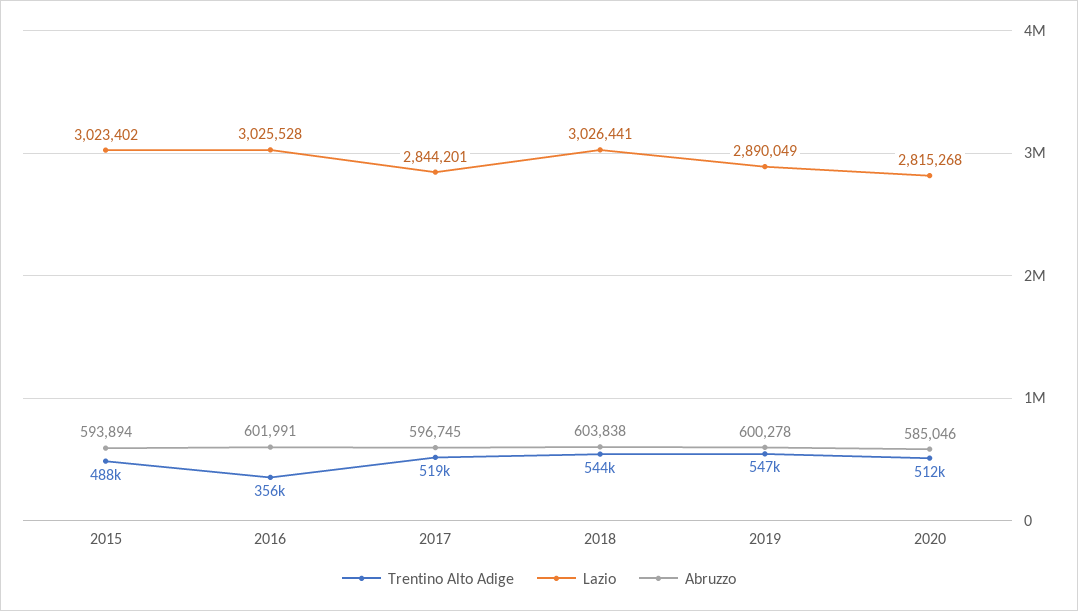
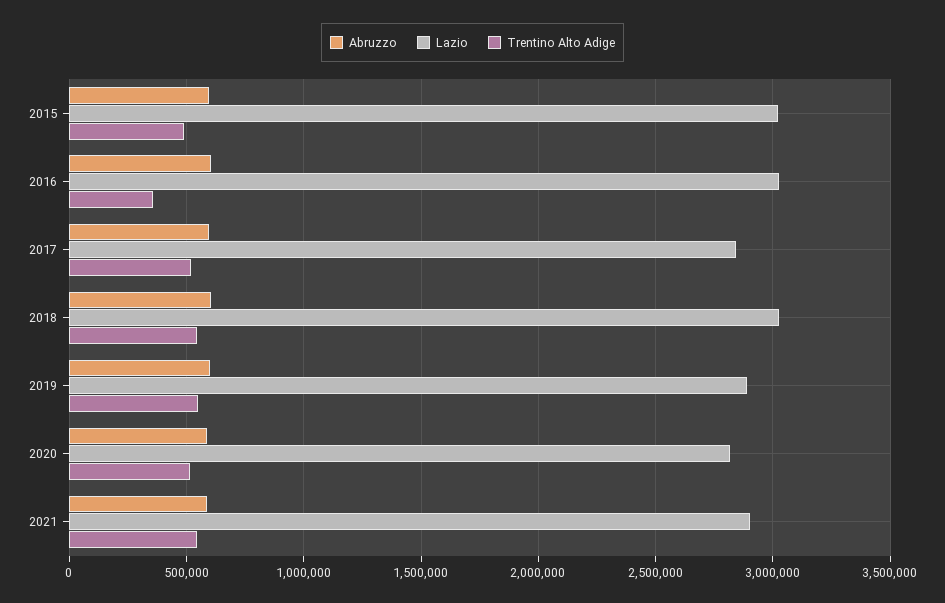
Abruzzo, 2021: none -> 600000
Lazio, 2021: none -> 2900000
Trentino Alto Adige, 2021: none -> 550000

